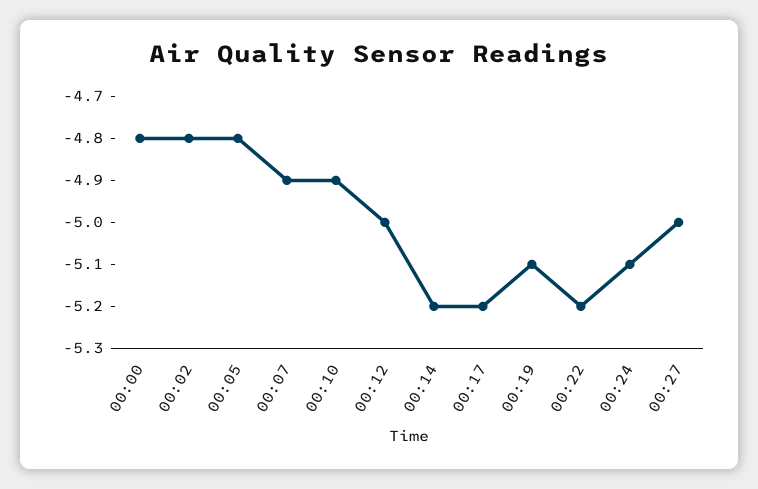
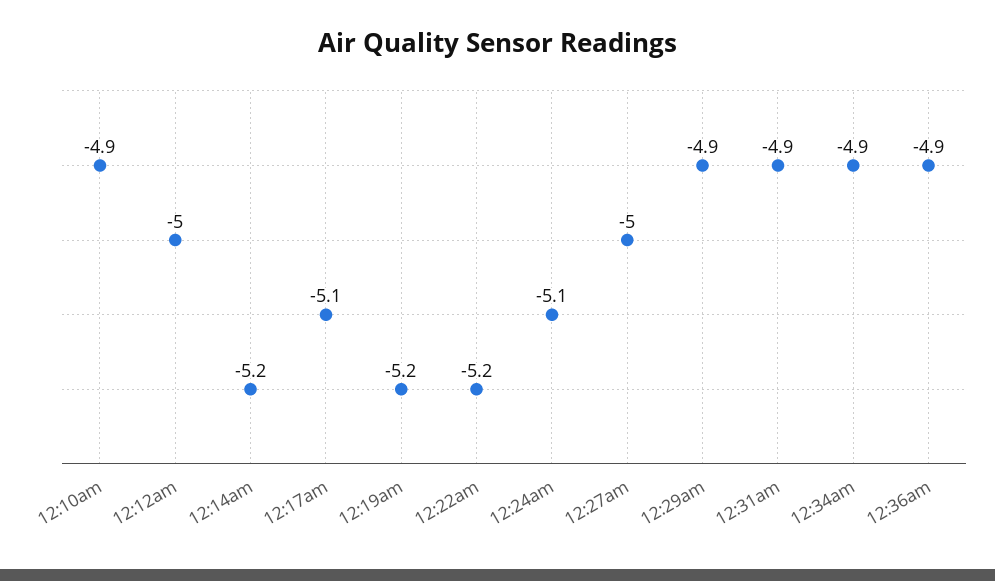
00:00: -4.8 -> none
00:02: -4.8 -> none
00:05: -4.8 -> none
00:07: -4.9 -> none
00:17: -5.2 -> -5.1
00:19: -5.1 -> -5.2
12:29am: none -> -4.9
12:31am: none -> -4.9
12:34am: none -> -4.9
12:36am: none -> -4.9

